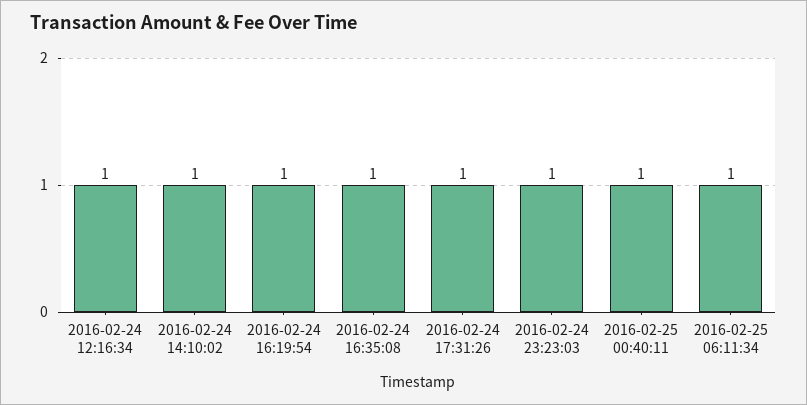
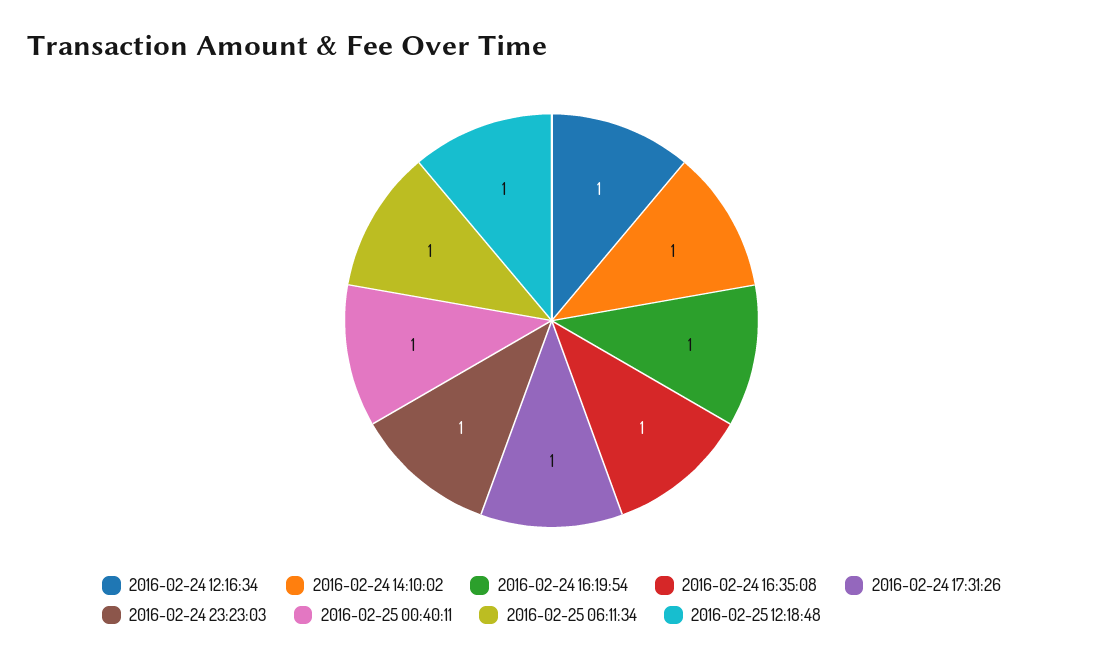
2016-02-25 12:18:48: none -> 1

